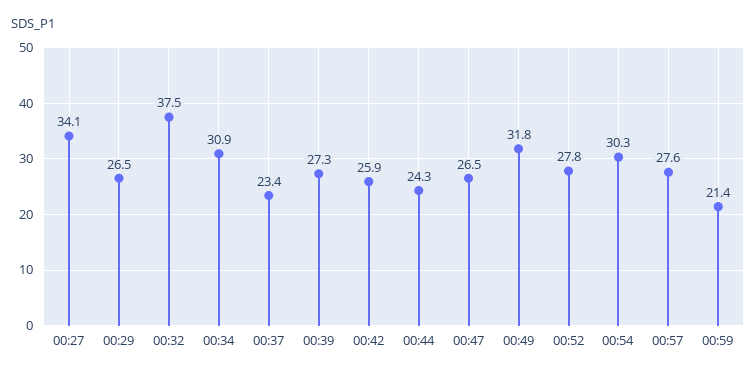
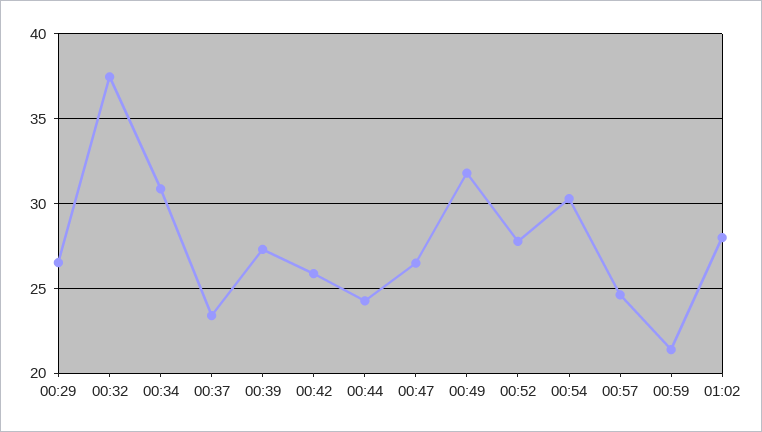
00:27: 34.1 -> none
00:57: 27.6 -> 24.5
01:02: none -> 28

